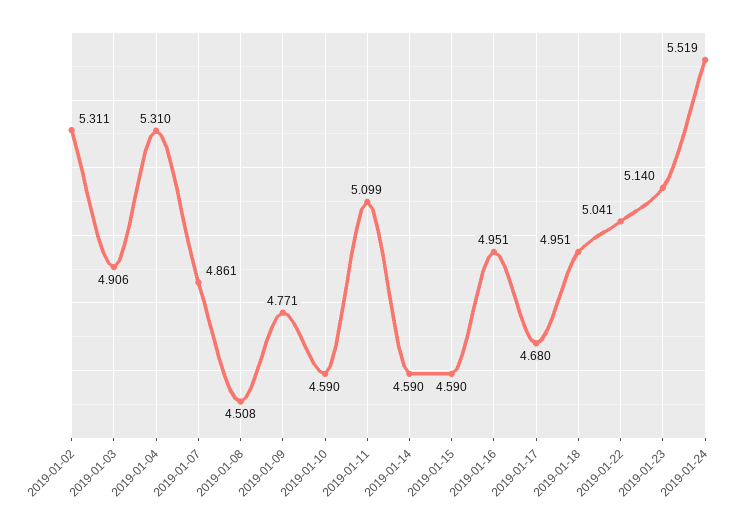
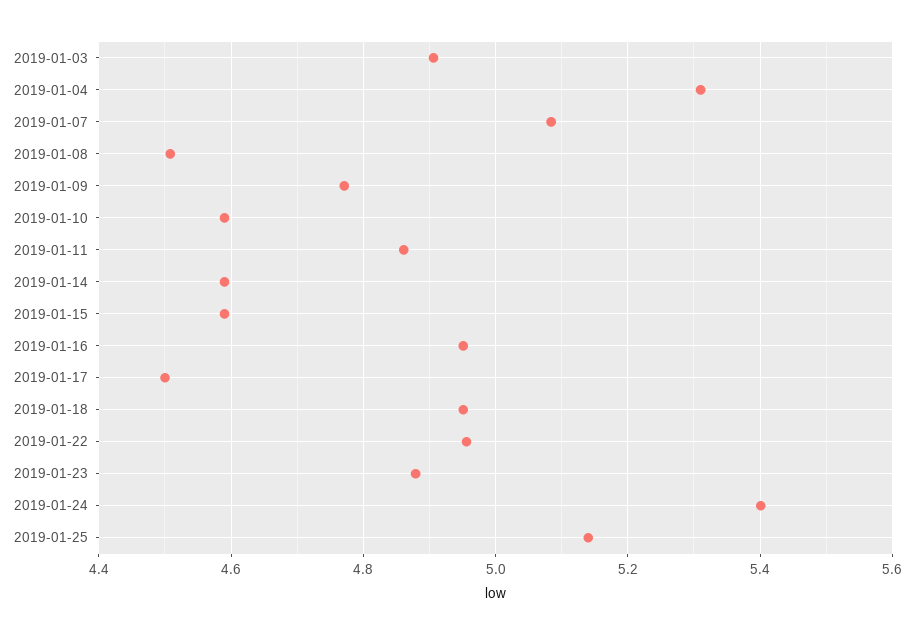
2019-01-02: 5.311 -> none
2019-01-07: 4.861 -> 5.08
2019-01-11: 5.099 -> 4.86
2019-01-17: 4.68 -> 4.5
2019-01-22: 5.041 -> 4.96
2019-01-23: 5.14 -> 4.88
2019-01-24: 5.519 -> 5.4
2019-01-25: none -> 5.14

